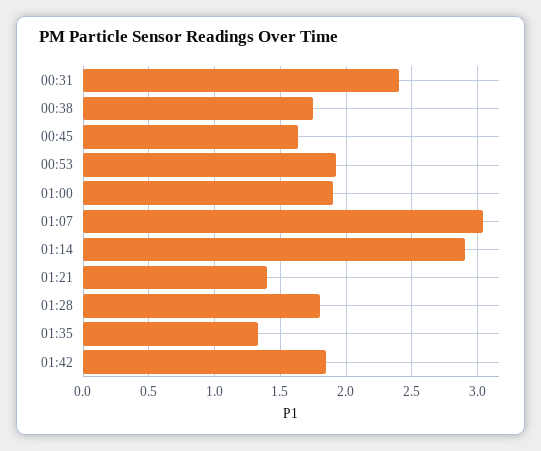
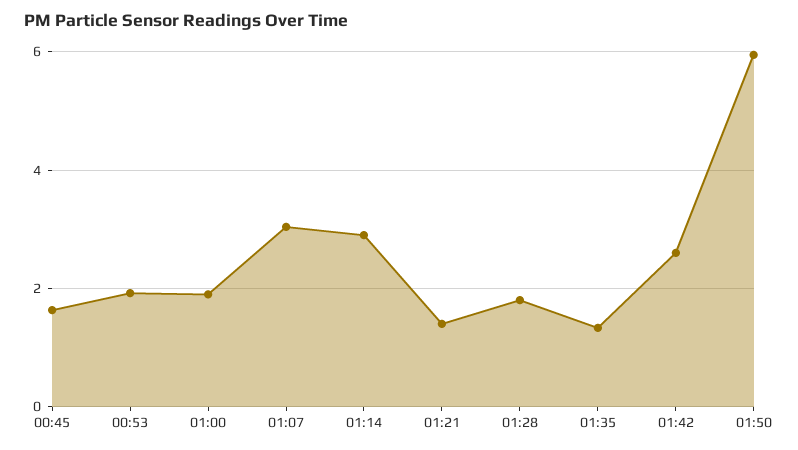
00:31: 2.4 -> none
00:38: 1.75 -> none
01:42: 1.85 -> 2.6
01:50: none -> 6

